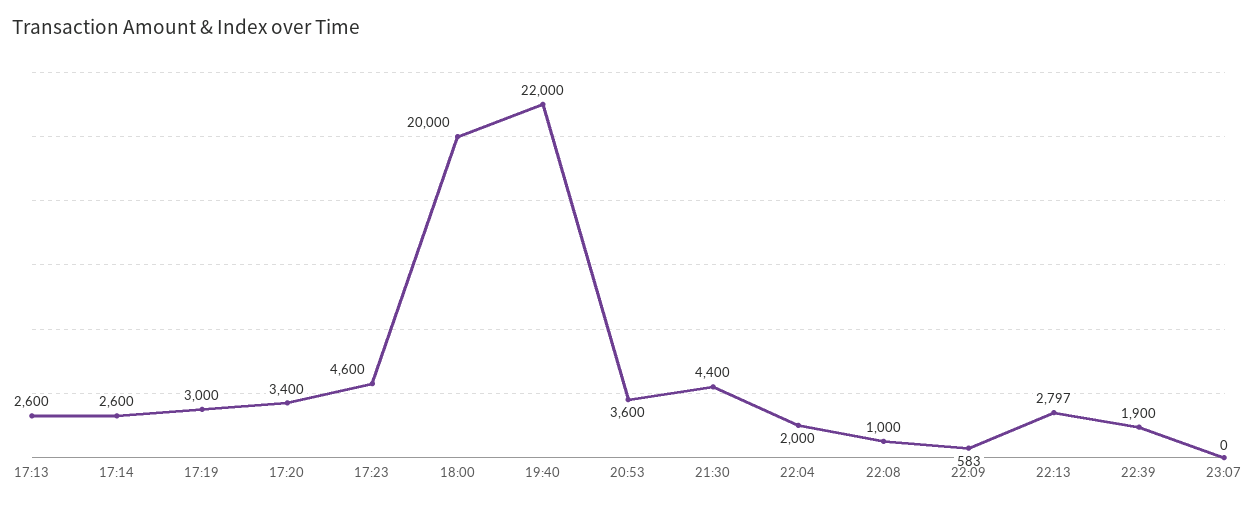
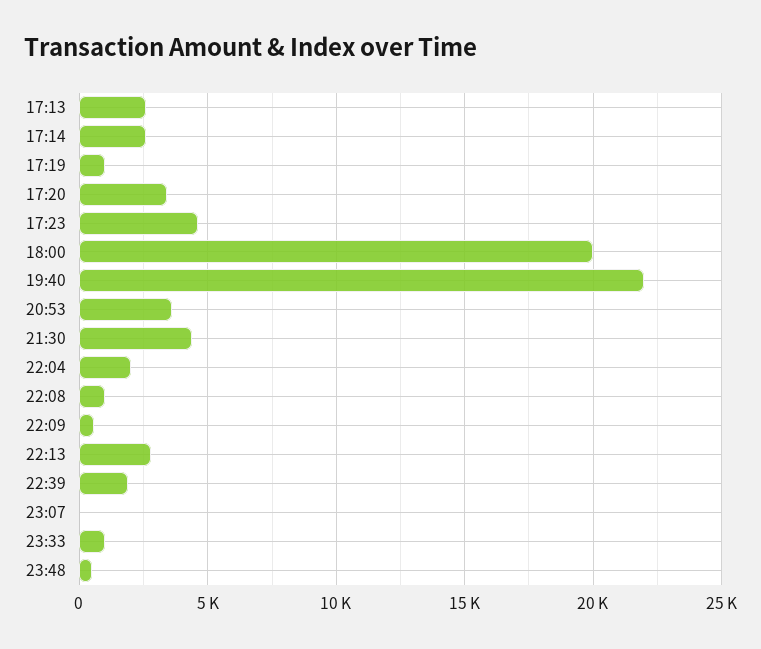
17:19: 3000 -> 1000
23:33: none -> 1000
23:48: none -> 500

